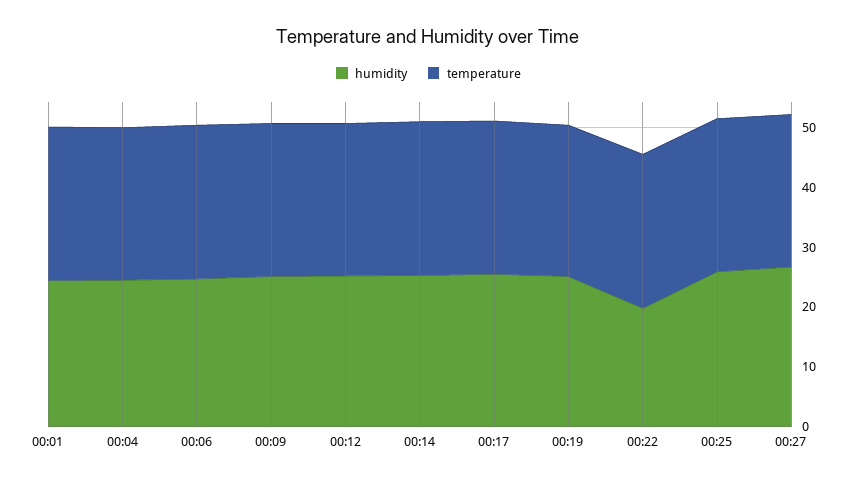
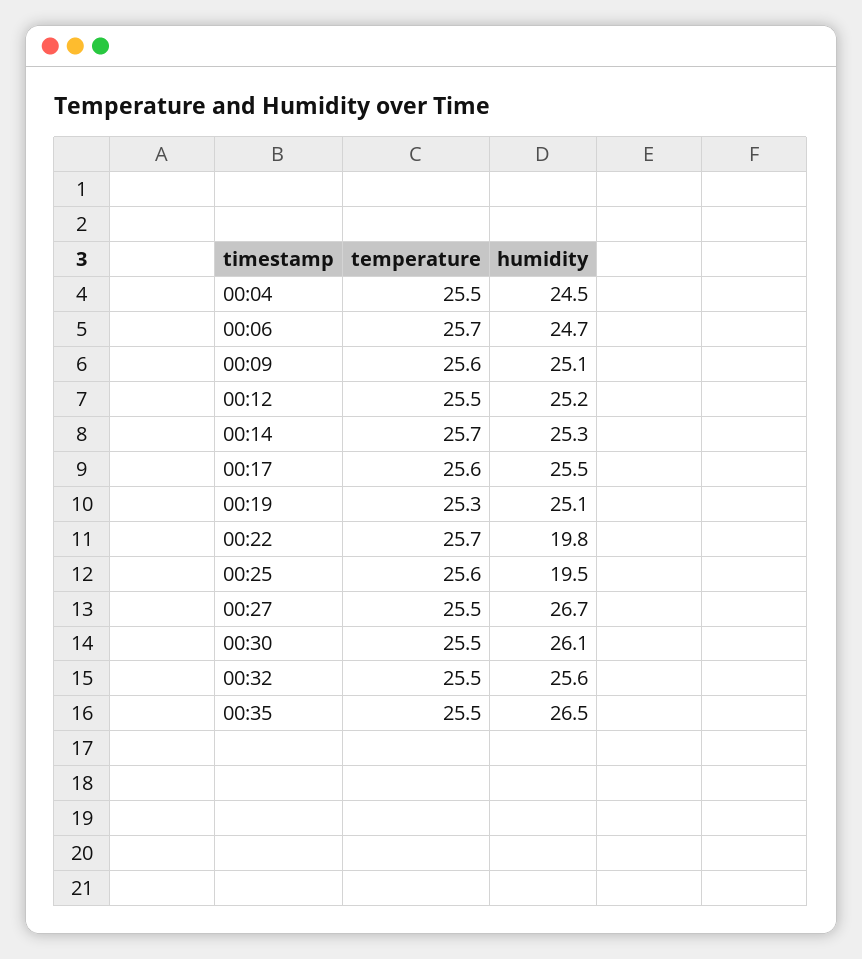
humidity, 00:01: 24 -> none
temperature, 00:01: 26 -> none
humidity, 00:25: 26 -> 19.5
temperature, 00:30: none -> 25.5
humidity, 00:30: none -> 26.1
temperature, 00:32: none -> 25.5
humidity, 00:32: none -> 25.6
temperature, 00:35: none -> 25.5
humidity, 00:35: none -> 26.5

